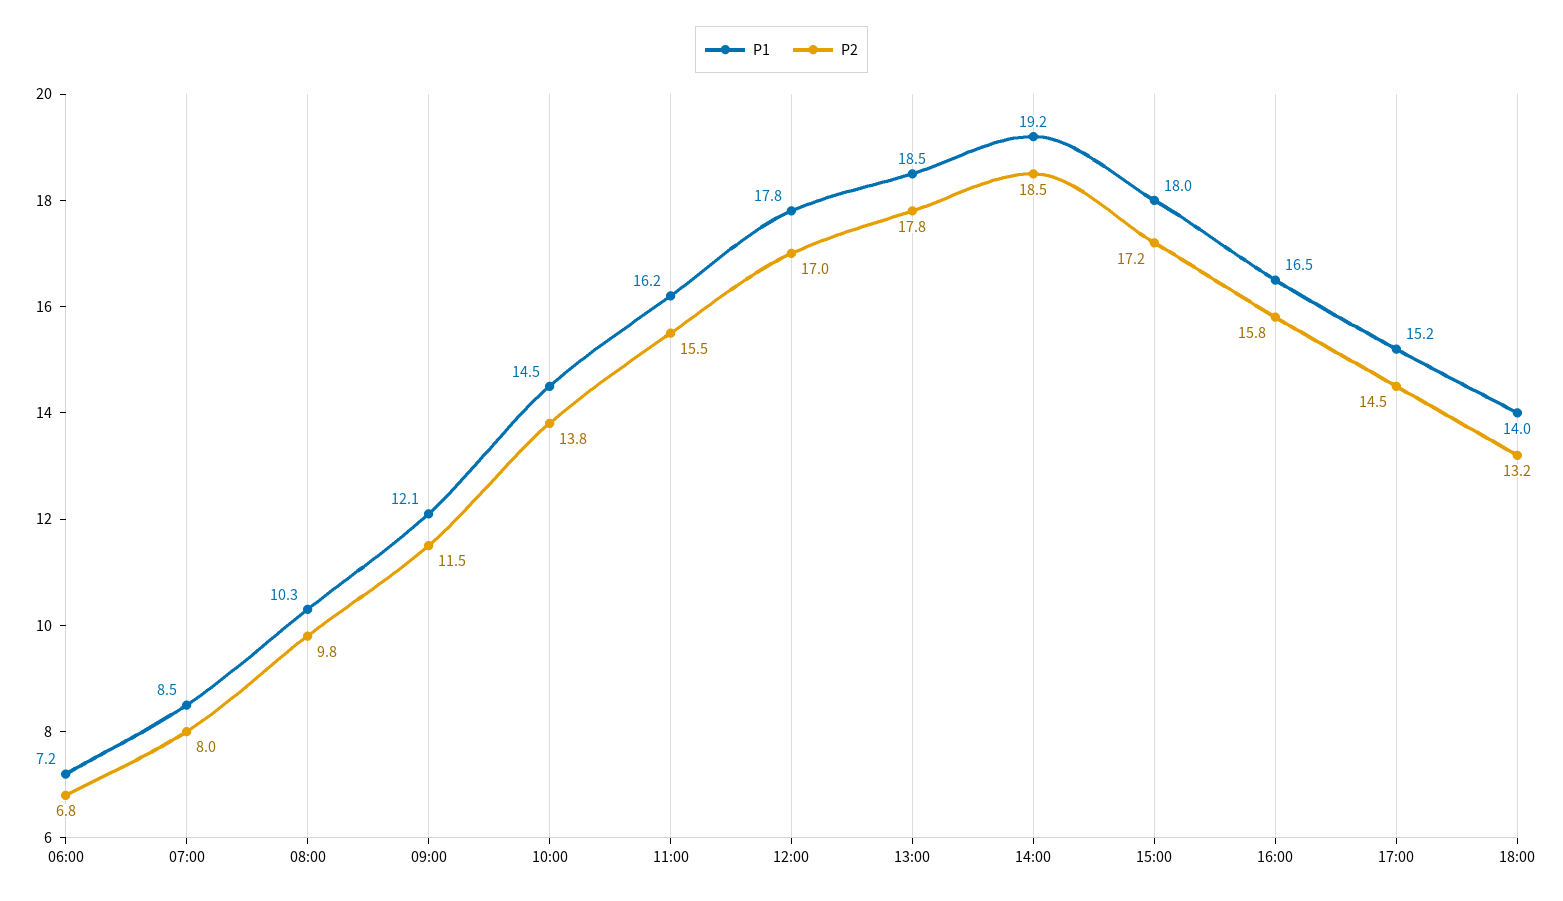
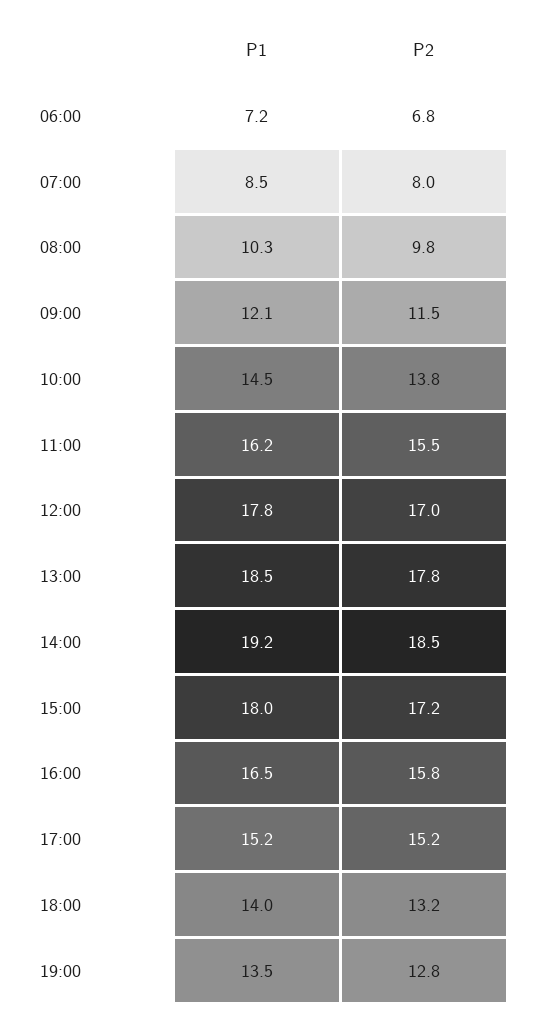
P2, 17:00: 14.5 -> 15.2
P1, 19:00: none -> 13.5
P2, 19:00: none -> 12.8

